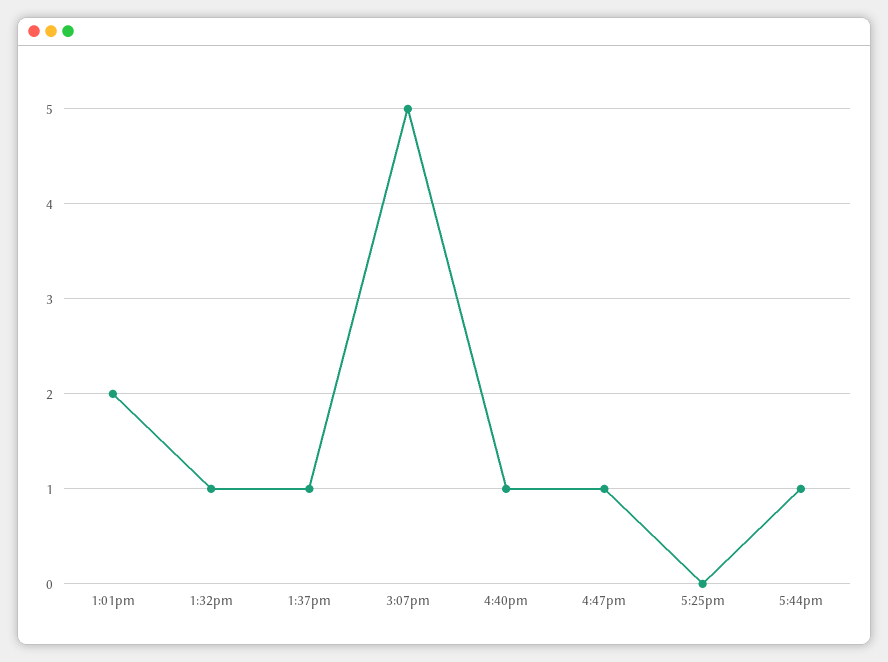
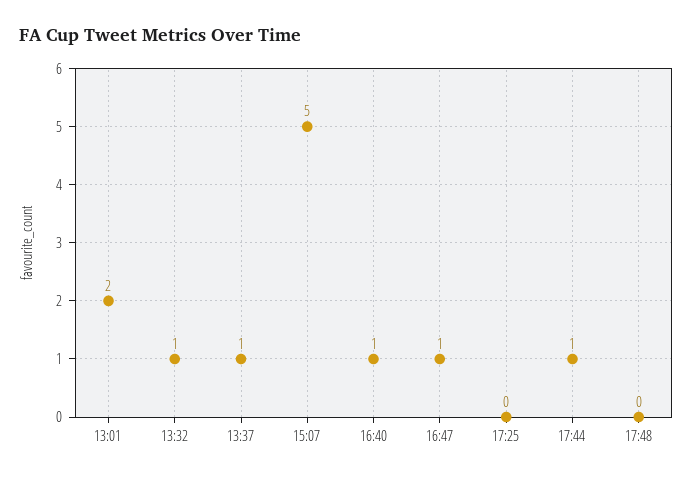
17:48: none -> 0

